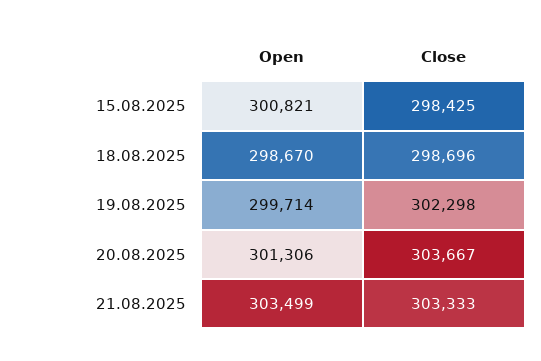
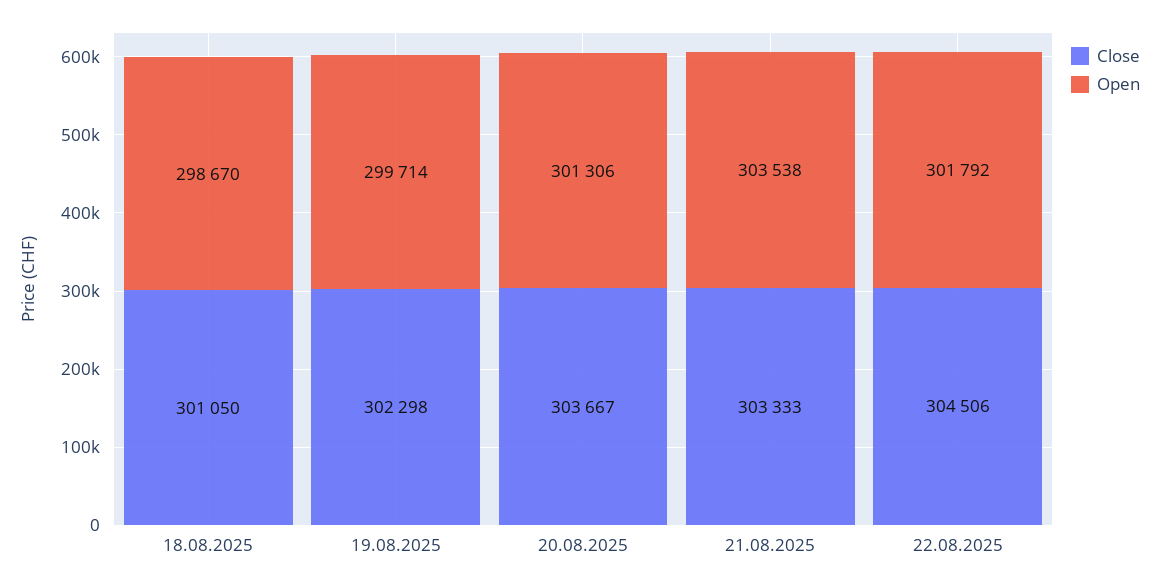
Open, 15.08.2025: 300821 -> none
Close, 15.08.2025: 298425 -> none
Close, 18.08.2025: 298696 -> 301050
Open, 21.08.2025: 303499 -> 303538
Close, 22.08.2025: none -> 304506
Open, 22.08.2025: none -> 301792

